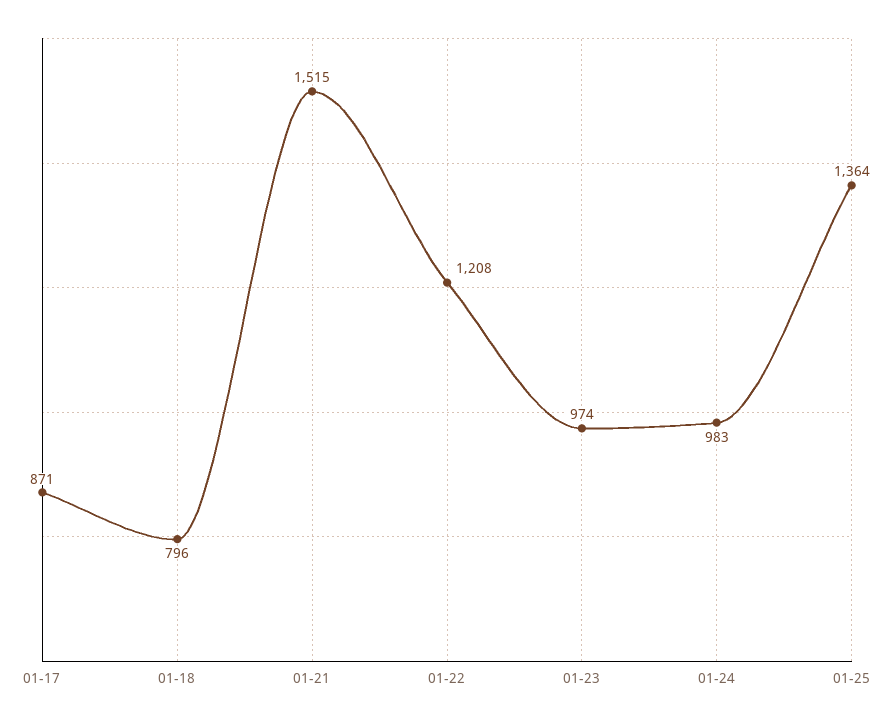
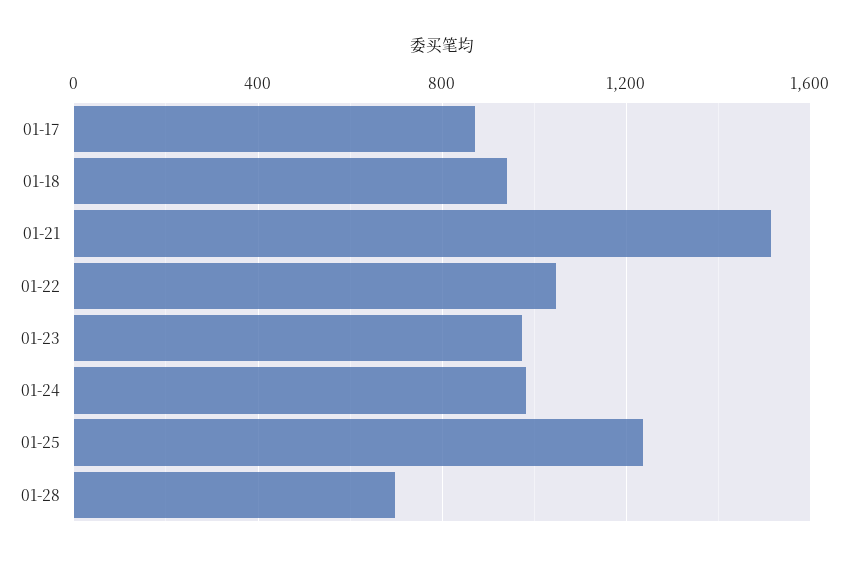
01-18: 796 -> 950
01-22: 1208 -> 1050
01-25: 1364 -> 1250
01-28: none -> 700

